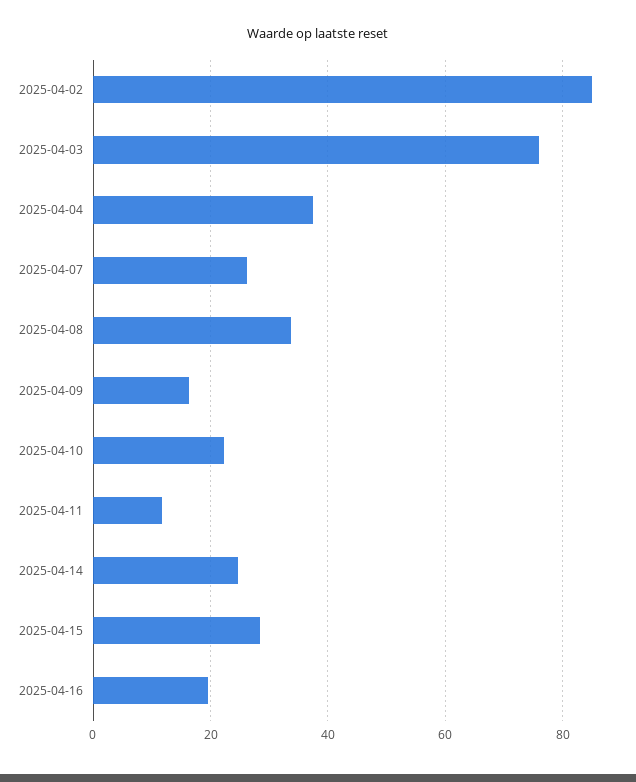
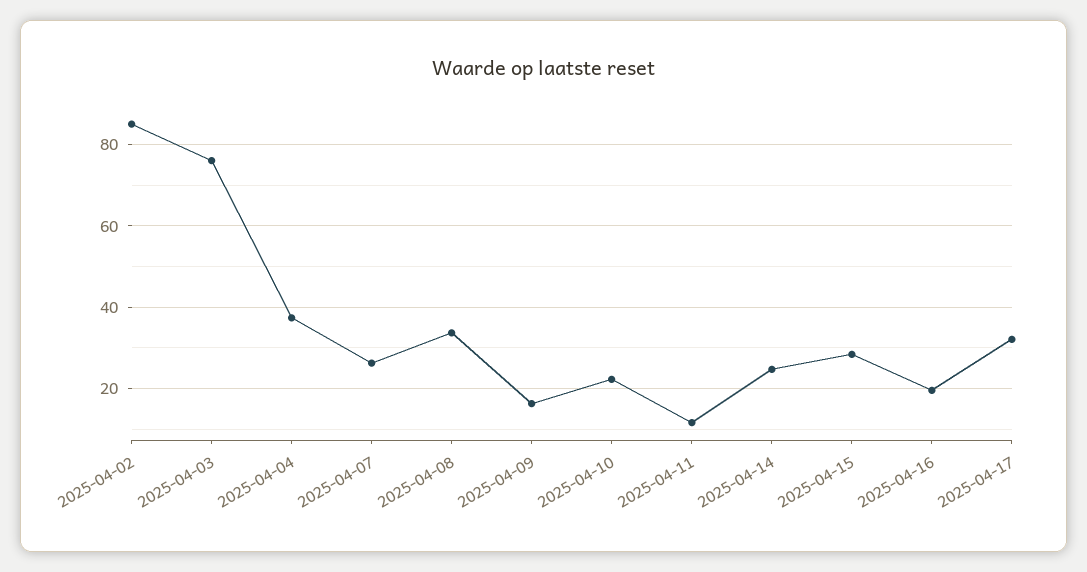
2025-04-17: none -> 32

